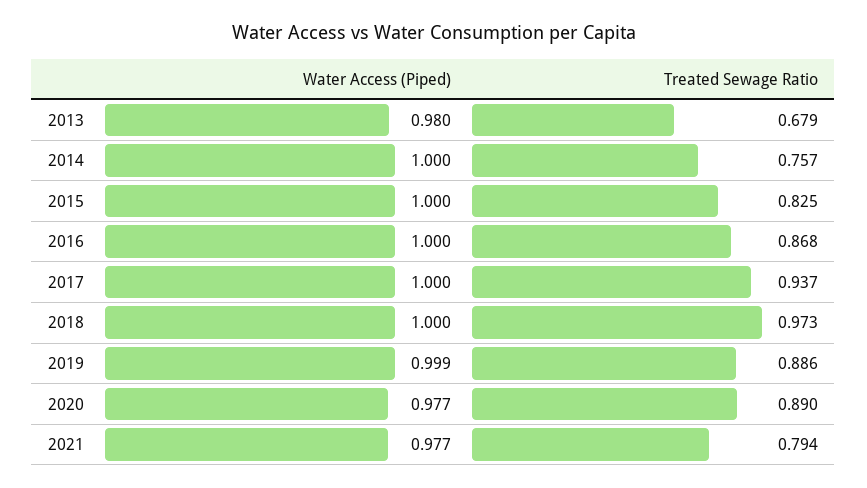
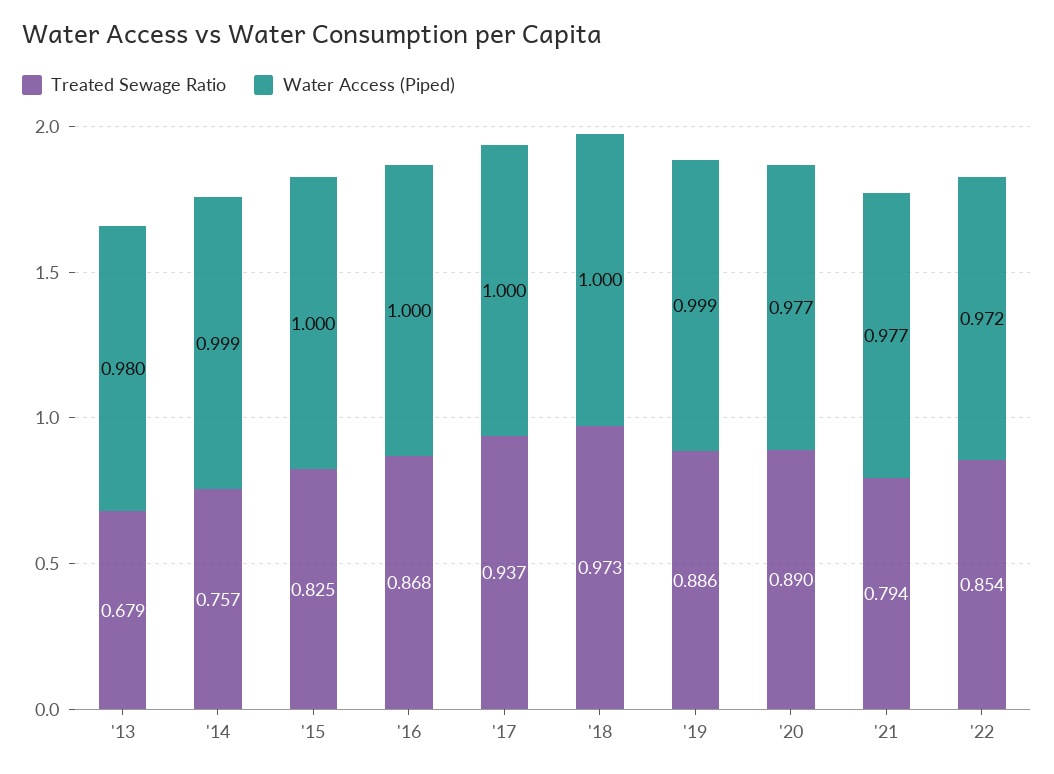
Water Access (Piped), 2014: 1 -> 0.999
Treated Sewage Ratio, '22: none -> 0.854
Water Access (Piped), '22: none -> 0.972

